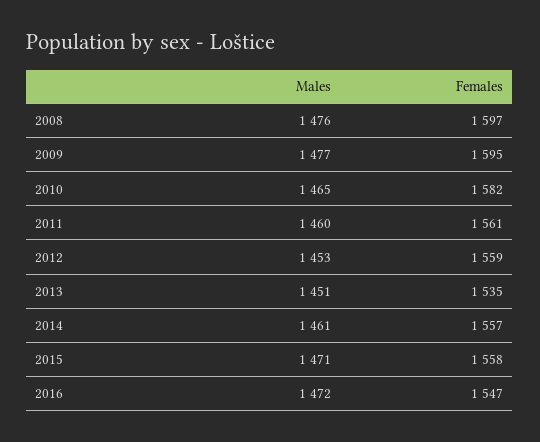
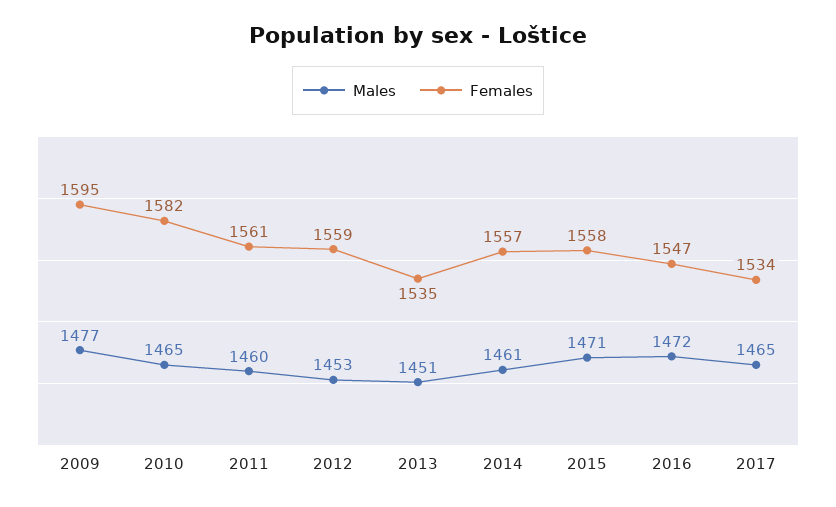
Males, 2008: 1476 -> none
Females, 2008: 1597 -> none
Males, 2017: none -> 1465
Females, 2017: none -> 1534

